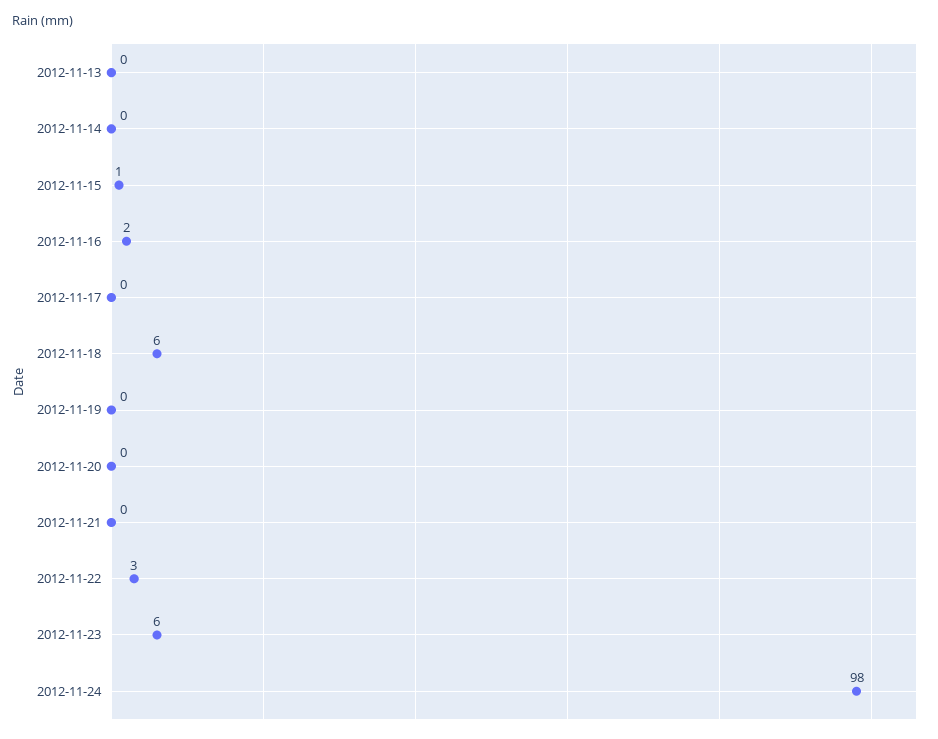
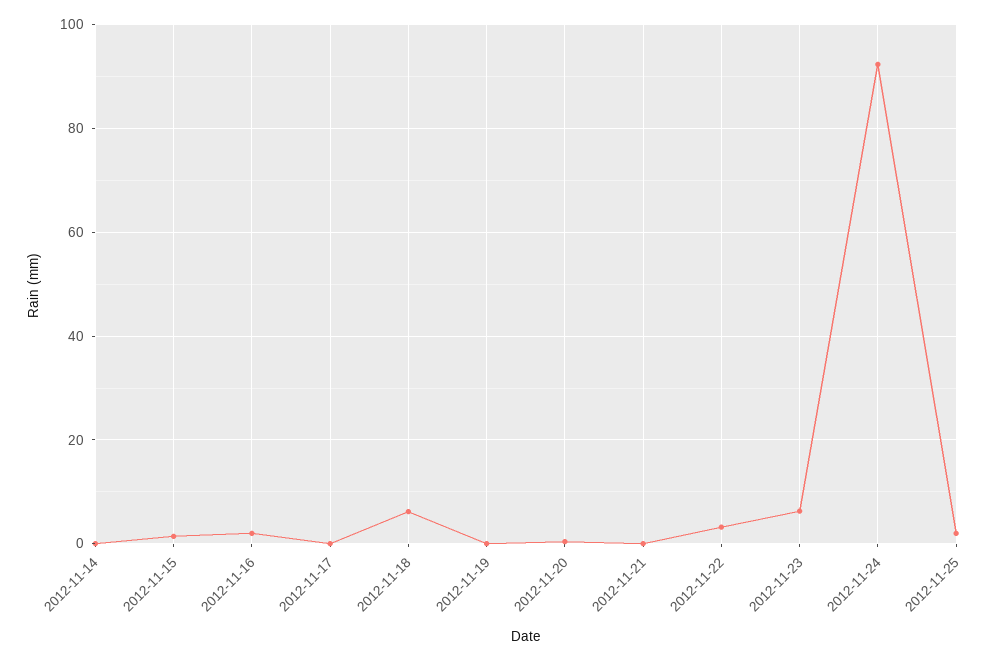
2012-11-13: 0 -> none
2012-11-24: 98 -> 92
2012-11-25: none -> 2

